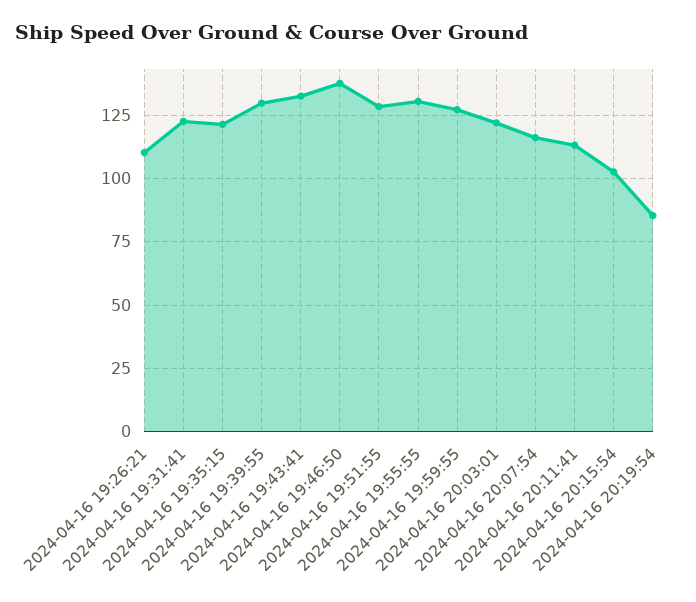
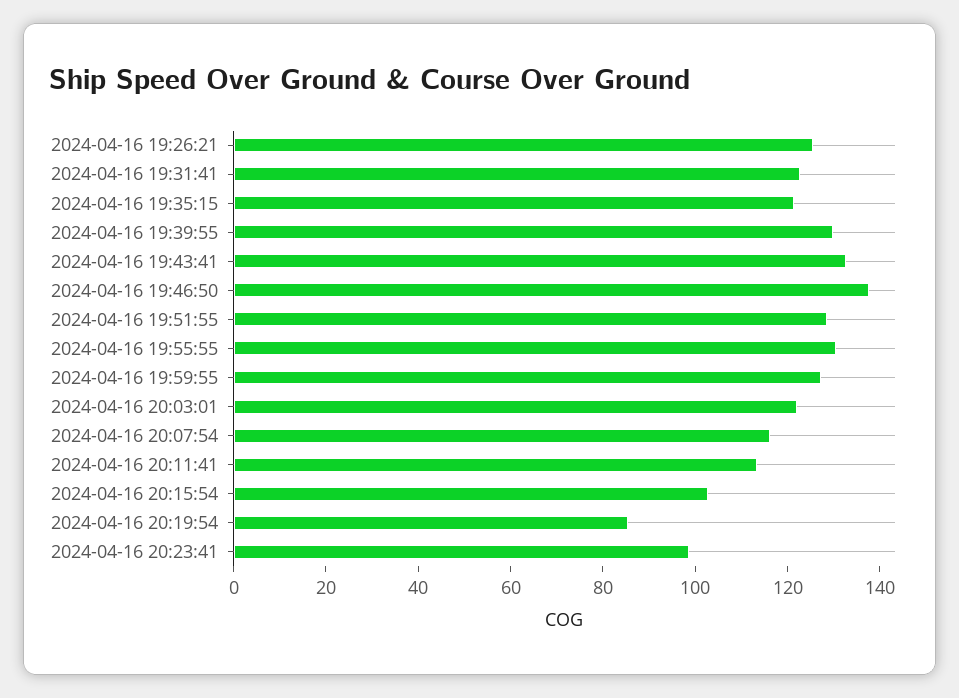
2024-04-16 19:26:21: 110 -> 125
2024-04-16 20:23:41: none -> 100

